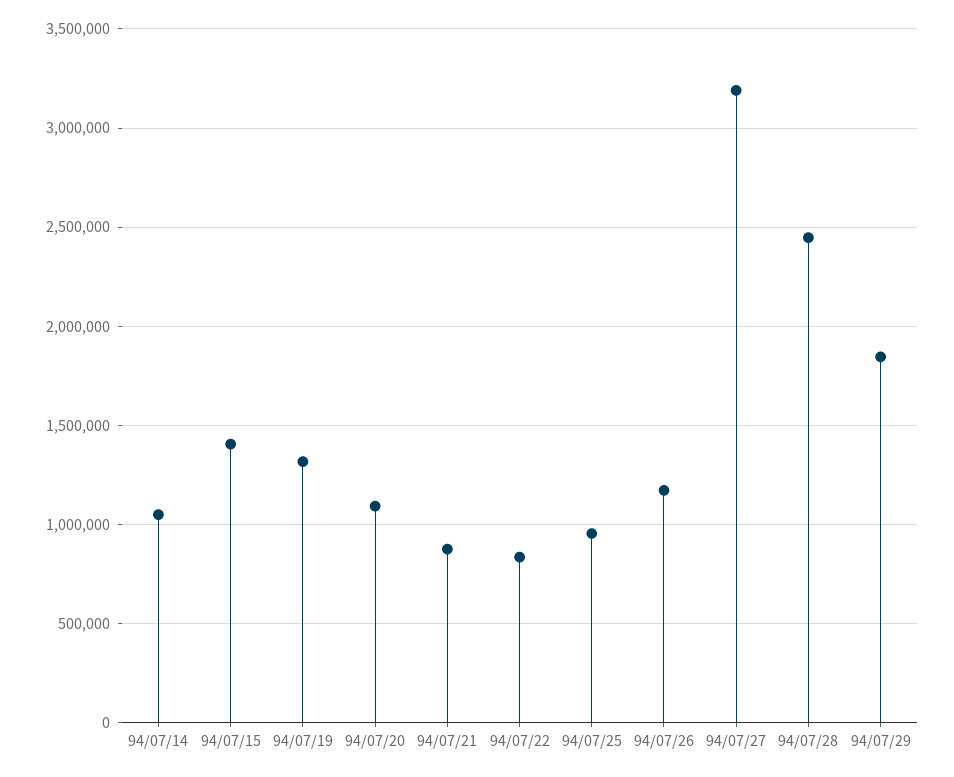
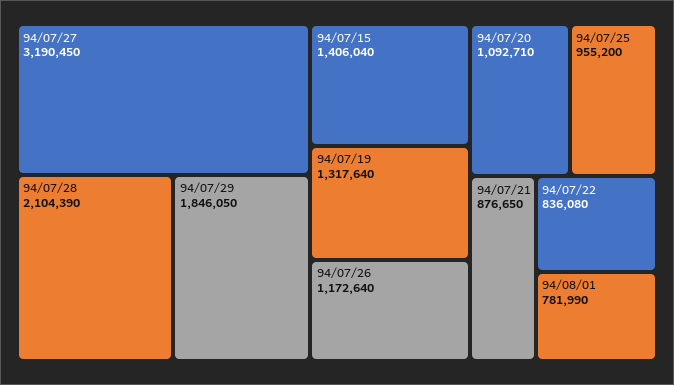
94/07/14: 1050000 -> none
94/07/28: 2450000 -> 2104390
94/08/01: none -> 781990

